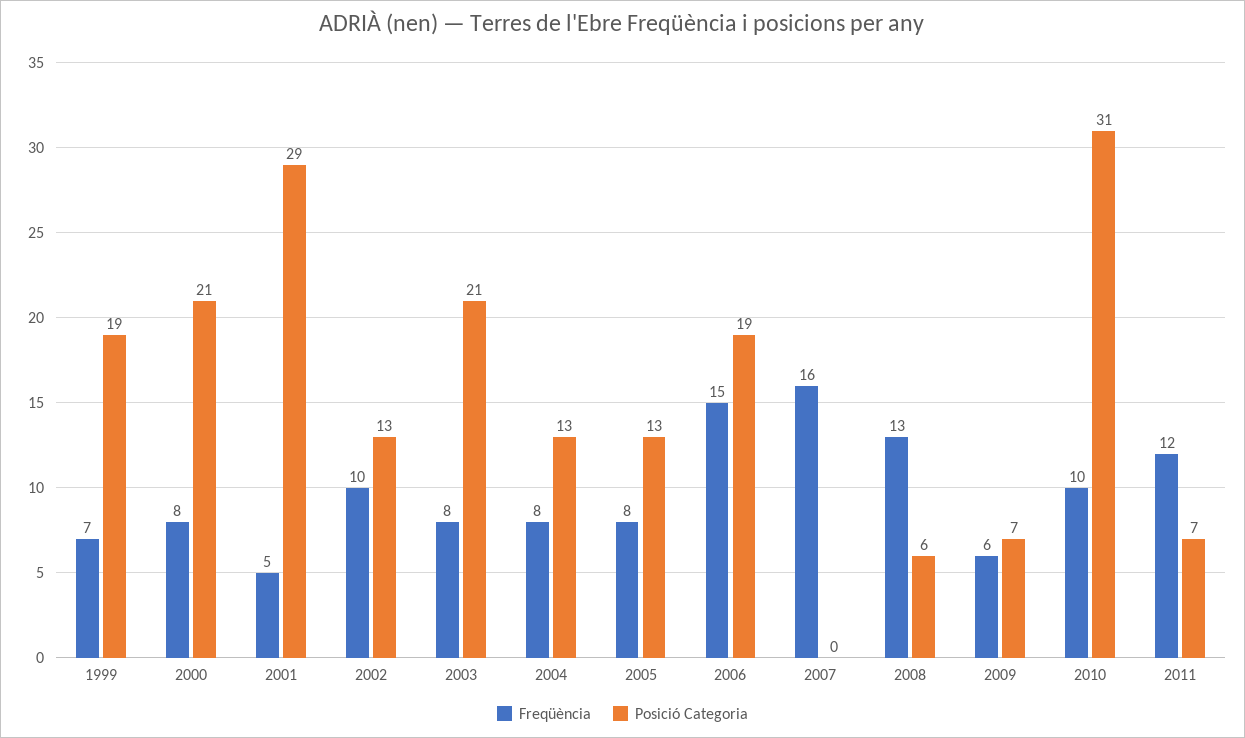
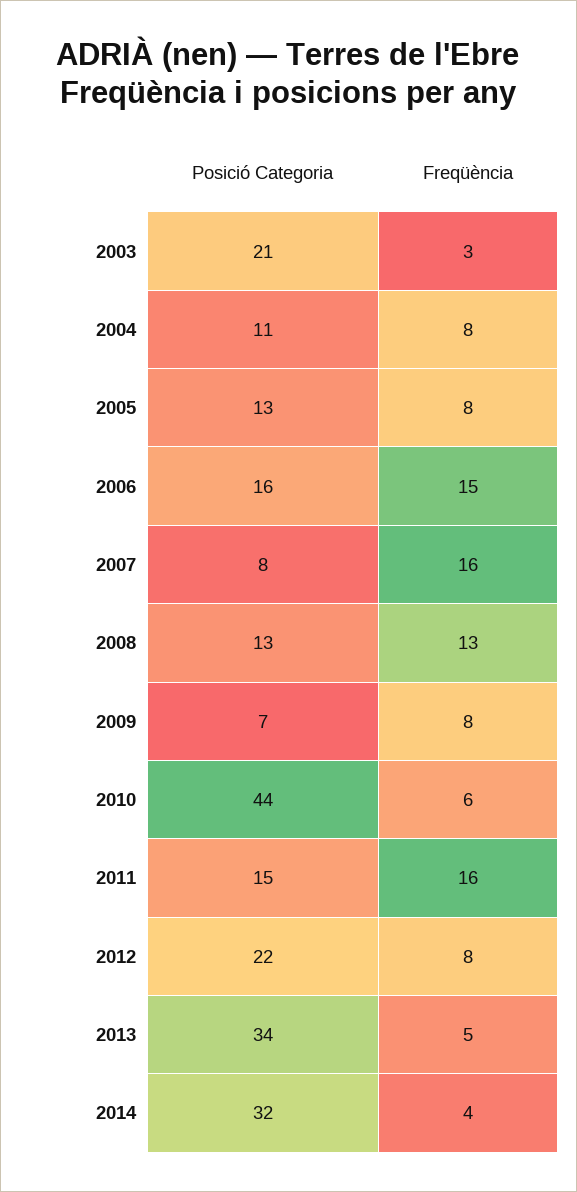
Freqüència, 1999: 7 -> none
Posició Categoria, 1999: 19 -> none
Freqüència, 2000: 8 -> none
Posició Categoria, 2000: 21 -> none
Freqüència, 2001: 5 -> none
Posició Categoria, 2001: 29 -> none
Freqüència, 2002: 10 -> none
Posició Categoria, 2002: 13 -> none
Freqüència, 2003: 8 -> 3
Posició Categoria, 2004: 13 -> 11
Posició Categoria, 2006: 19 -> 16
Posició Categoria, 2007: 0 -> 8
Posició Categoria, 2008: 6 -> 13
Freqüència, 2009: 6 -> 8
Freqüència, 2010: 10 -> 6
Posició Categoria, 2010: 31 -> 44
Freqüència, 2011: 12 -> 16
Posició Categoria, 2011: 7 -> 15
Posició Categoria, 2012: none -> 22
Freqüència, 2012: none -> 8
Posició Categoria, 2013: none -> 34
Freqüència, 2013: none -> 5
Posició Categoria, 2014: none -> 32
Freqüència, 2014: none -> 4

